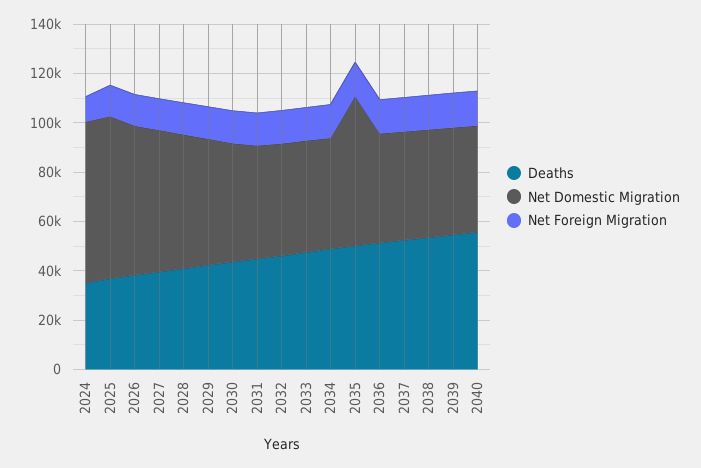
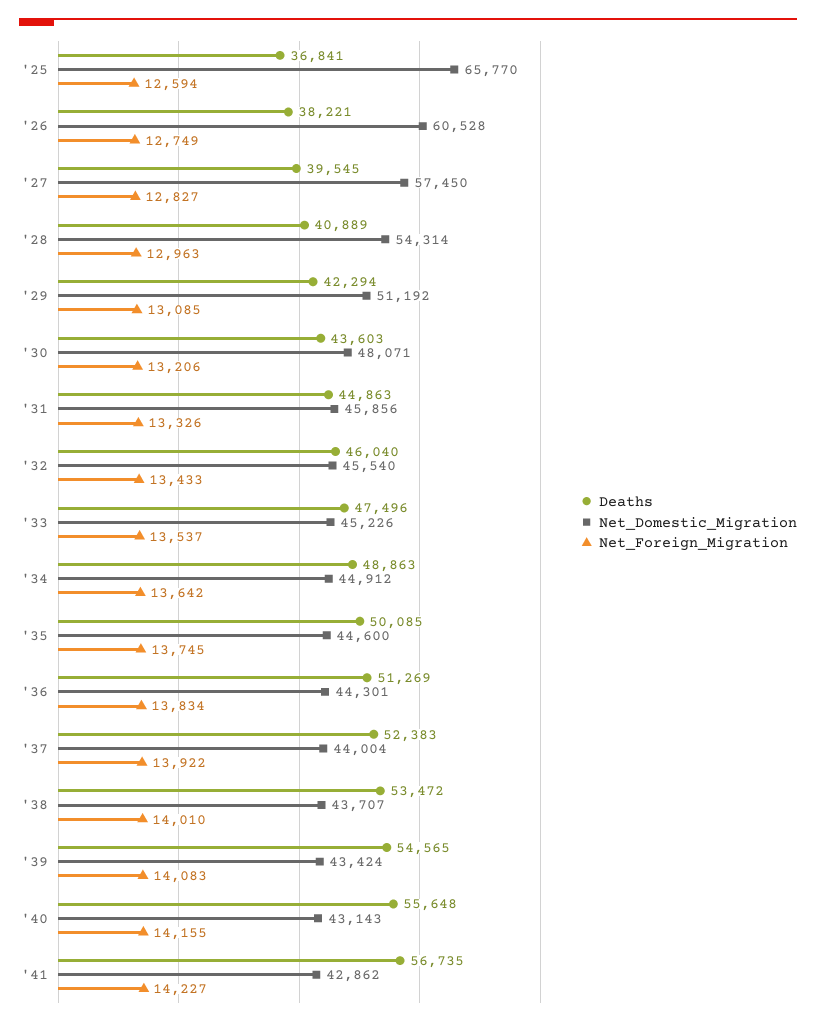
Deaths, 2024: 35000 -> none
Net Domestic Migration, 2024: 65000 -> none
Net Foreign Migration, 2024: 10000 -> none
Net Domestic Migration, 2035: 60000 -> 44600
Deaths, '41: none -> 56735
Net Domestic Migration, '41: none -> 42862
Net Foreign Migration, '41: none -> 14227

